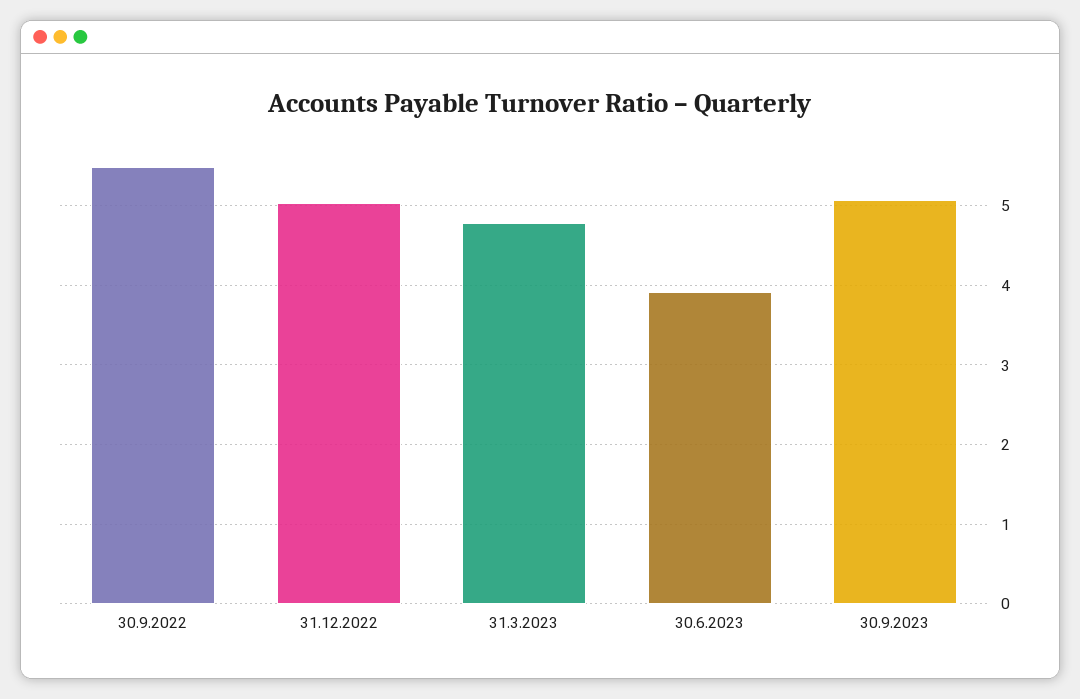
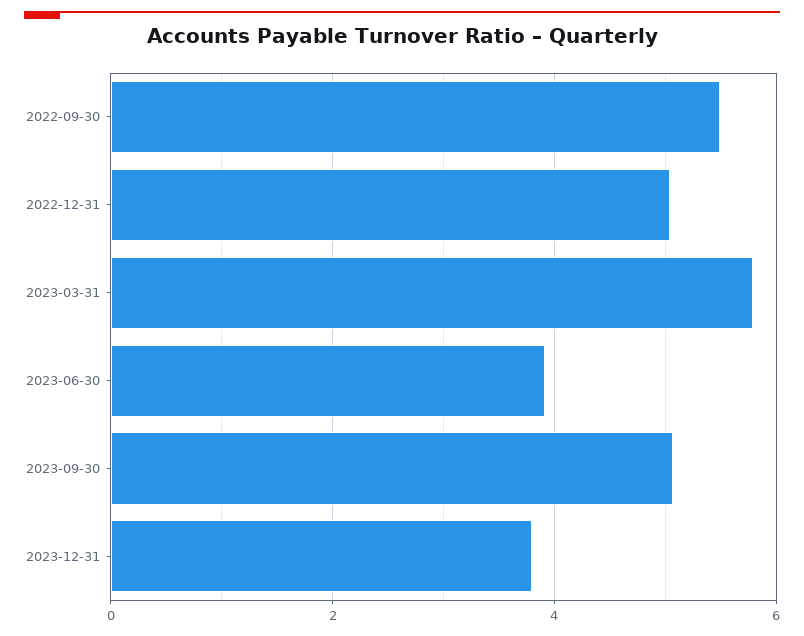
31.3.2023: 4.8 -> 5.8
2023-12-31: none -> 3.8

